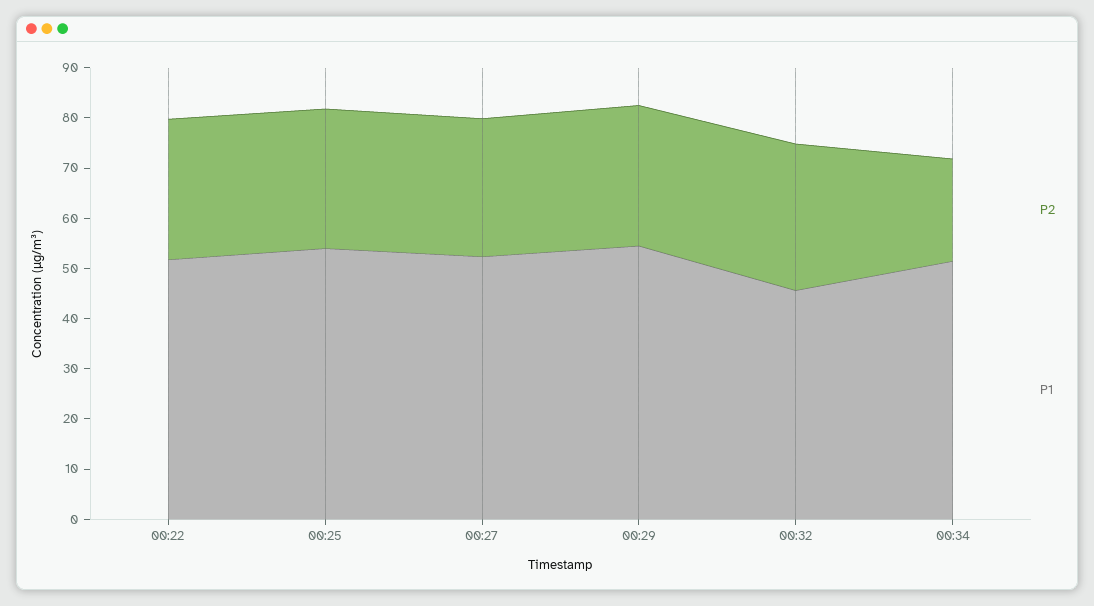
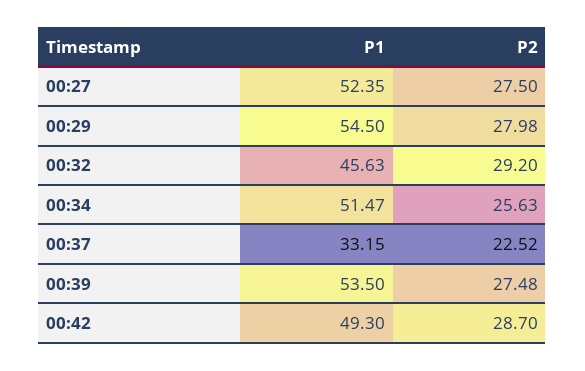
P2, 00:22: 28 -> none
P1, 00:22: 52 -> none
P2, 00:25: 28 -> none
P1, 00:25: 54 -> none
P2, 00:34: 20 -> 25.63
P1, 00:37: none -> 33.15
P2, 00:37: none -> 22.52
P1, 00:39: none -> 53.5
P2, 00:39: none -> 27.48
P1, 00:42: none -> 49.3
P2, 00:42: none -> 28.7

